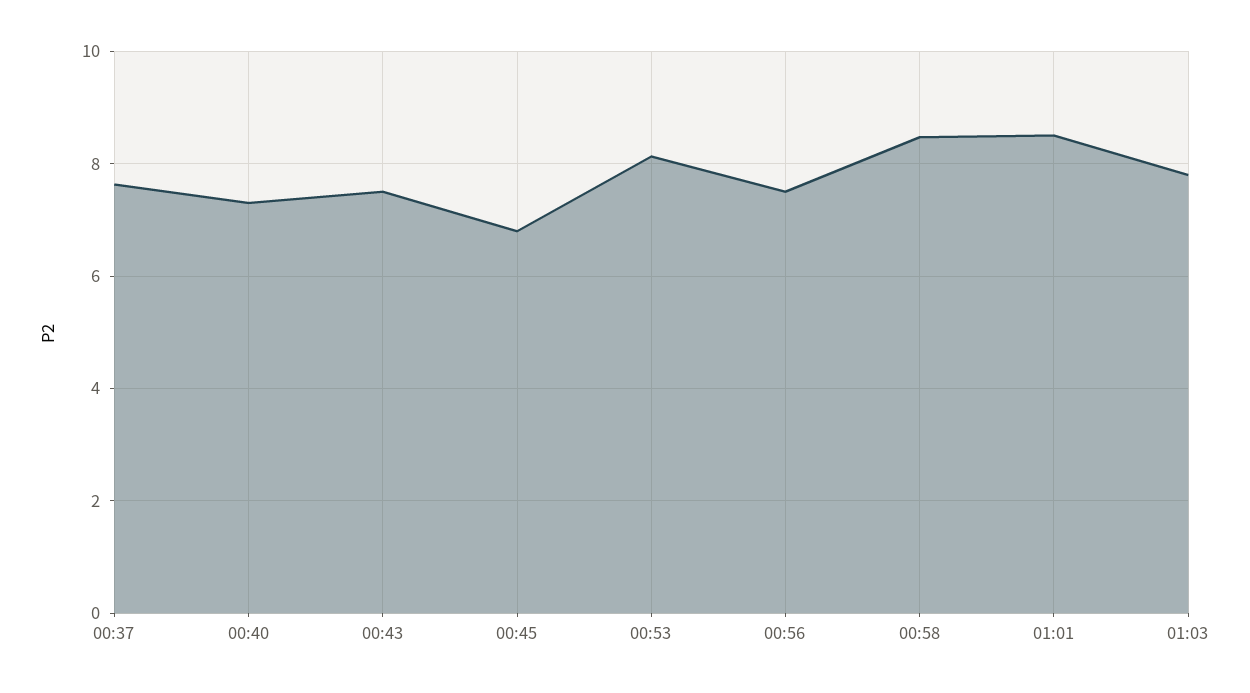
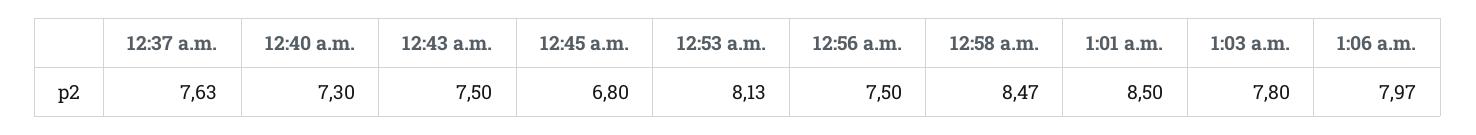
1:06 a.m.: none -> 7.97

